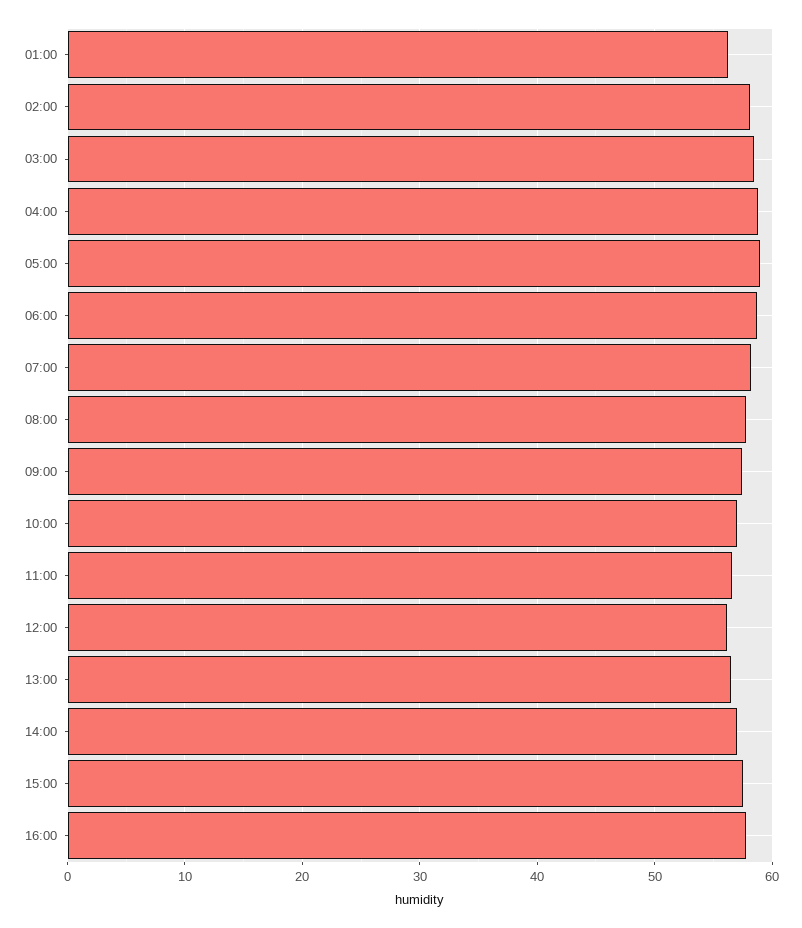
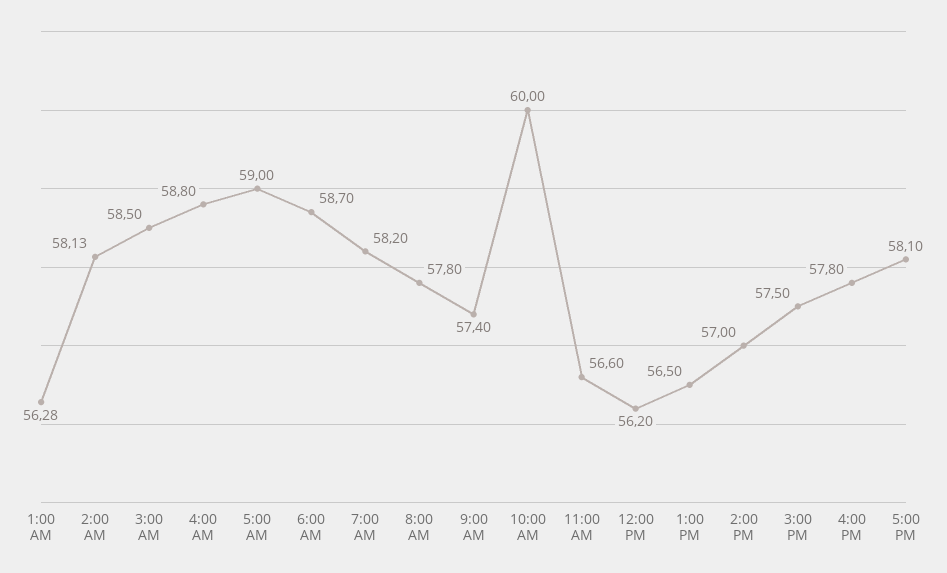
10:00: 57 -> 60
5:00 PM: none -> 58.1

